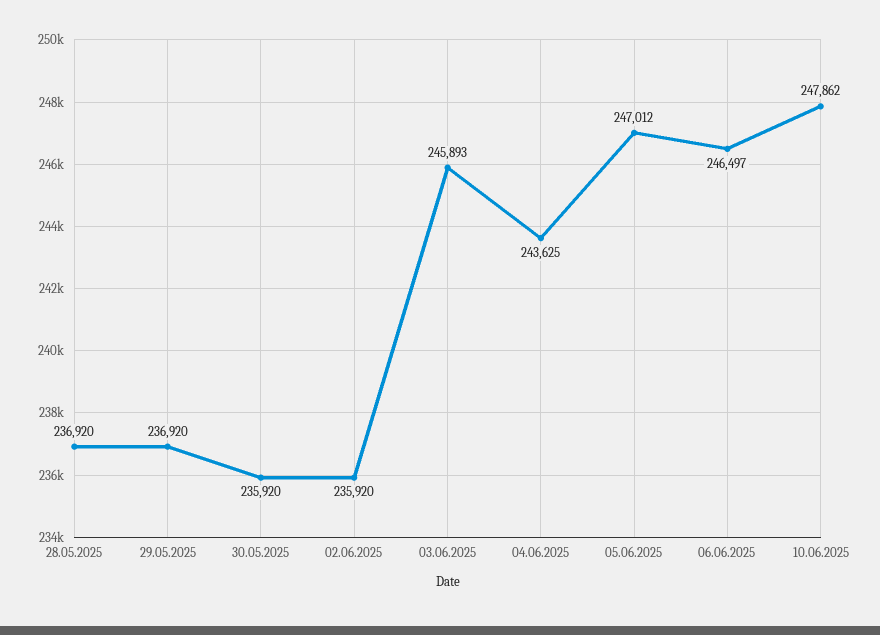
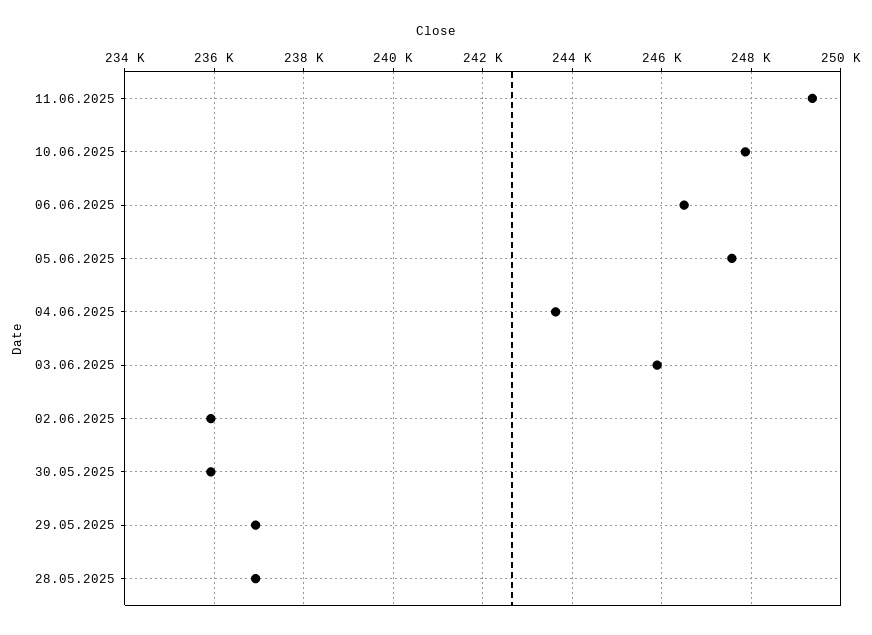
05.06.2025: 247012 -> 247600
11.06.2025: none -> 249400

